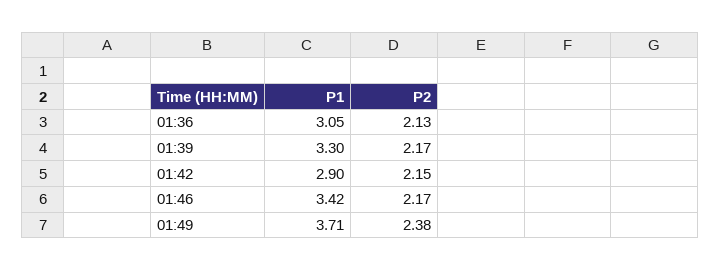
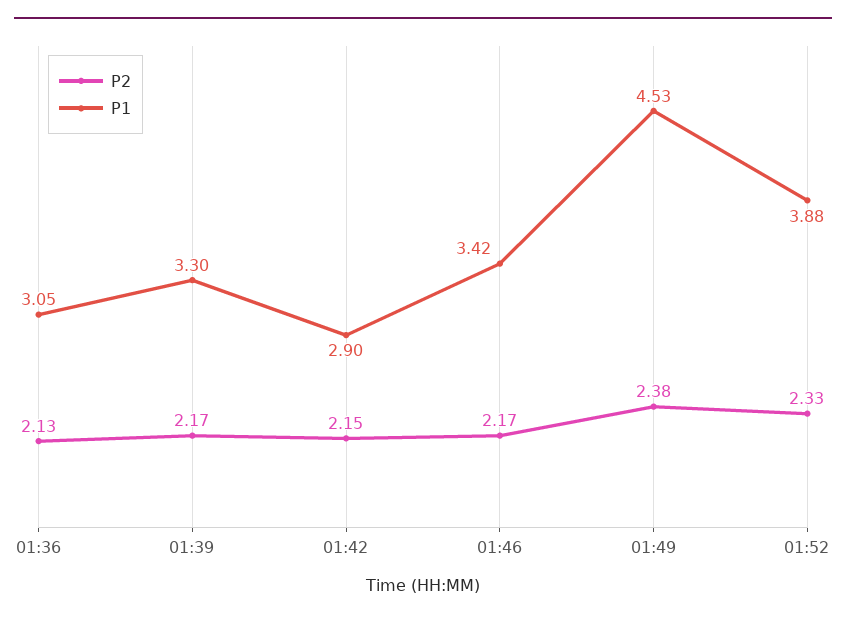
P1, 01:49: 3.71 -> 4.53
P2, 01:52: none -> 2.33
P1, 01:52: none -> 3.88

